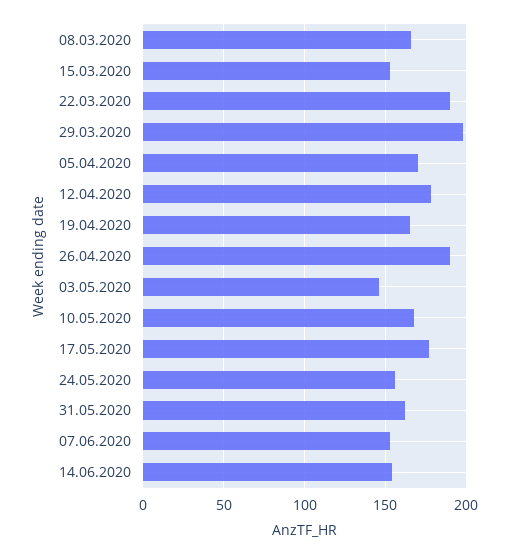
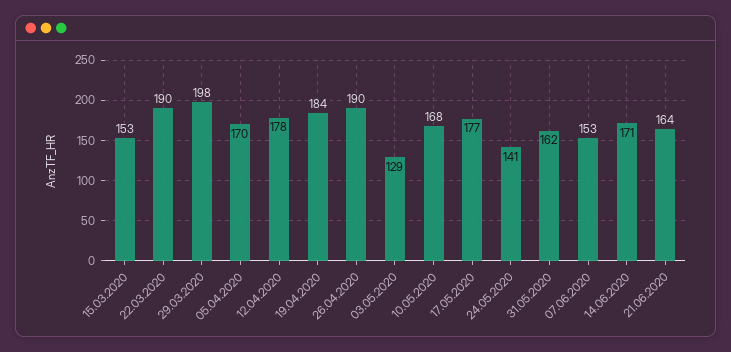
08.03.2020: 165 -> none
19.04.2020: 165 -> 184
03.05.2020: 145 -> 129
24.05.2020: 155 -> 141
14.06.2020: 155 -> 171
21.06.2020: none -> 164

